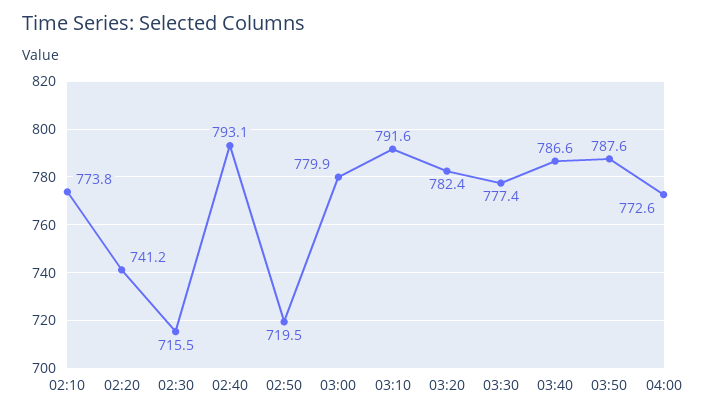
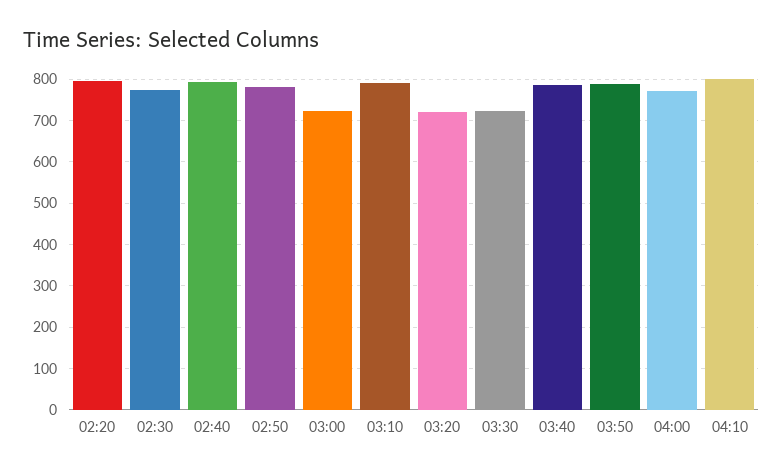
02:10: 773.8 -> none
02:20: 741.2 -> 800
02:30: 715.5 -> 780
02:50: 719.5 -> 780
03:00: 779.9 -> 720
03:20: 782.4 -> 720
03:30: 777.4 -> 720
04:10: none -> 800

